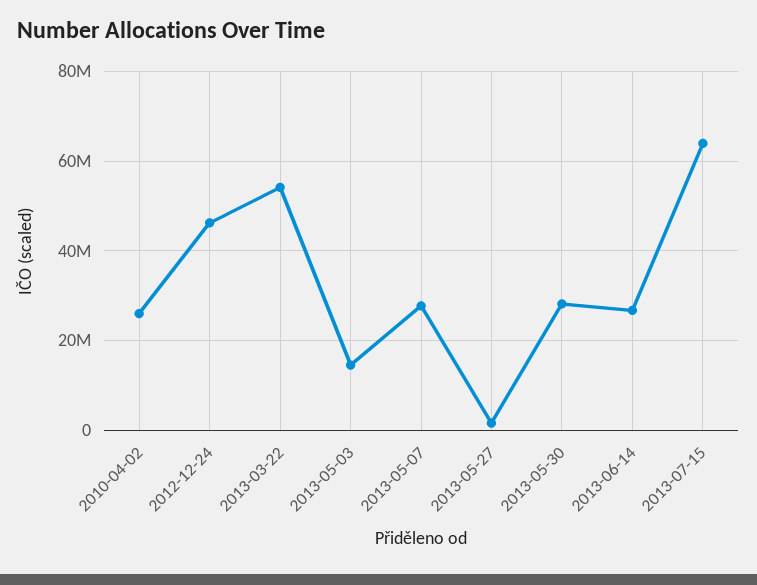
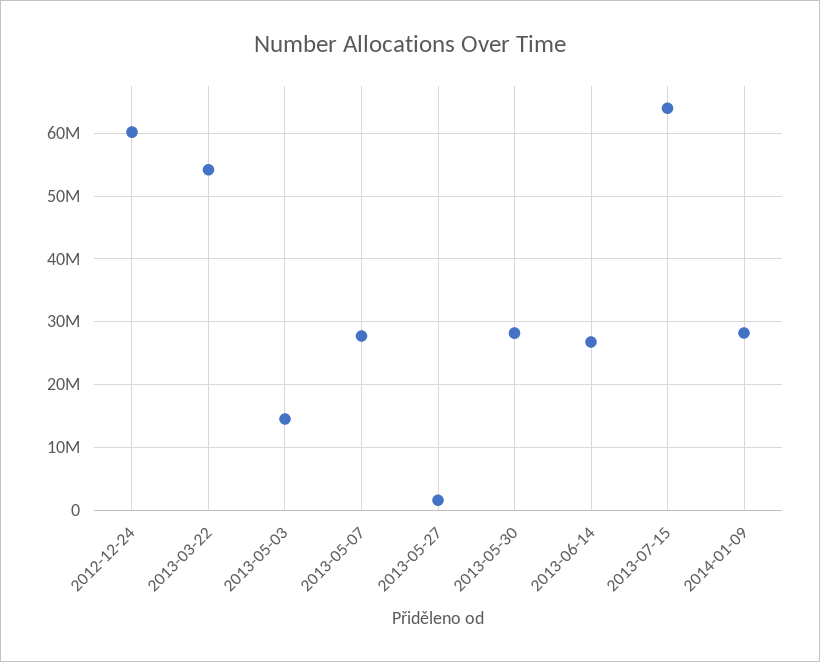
2010-04-02: 26000000 -> none
2012-12-24: 46000000 -> 60000000
2014-01-09: none -> 28000000

